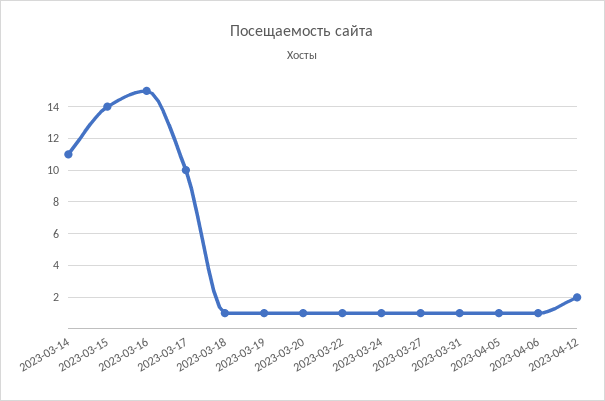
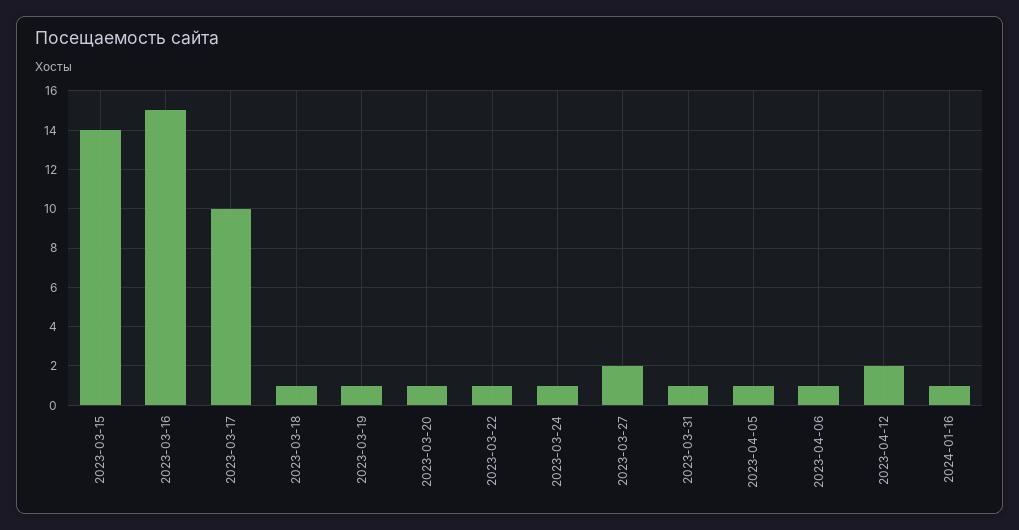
2023-03-14: 11 -> none
2023-03-27: 1 -> 2
2024-01-16: none -> 1

